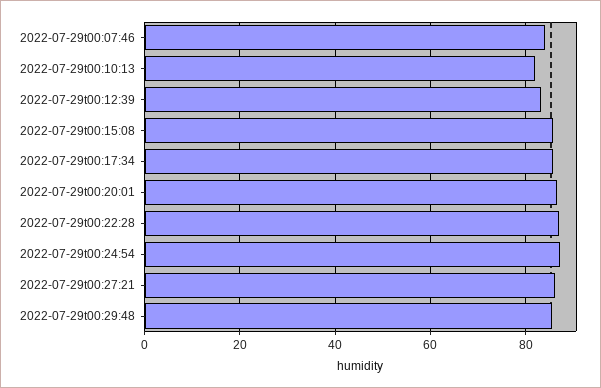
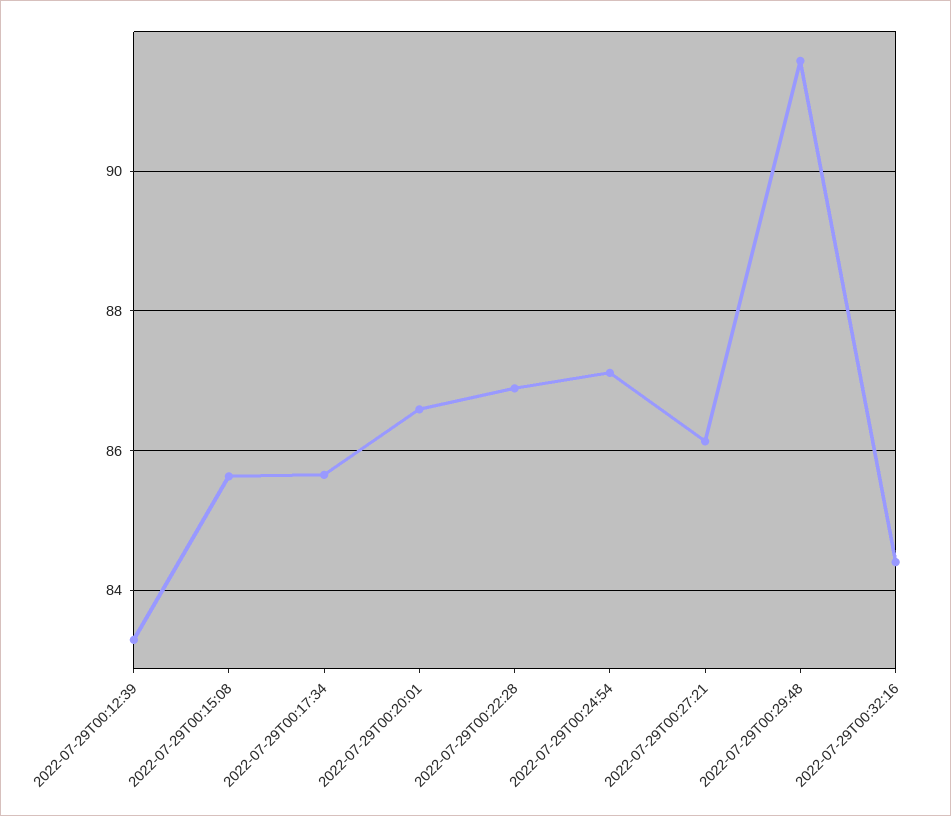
2022-07-29t00:07:46: 84 -> none
2022-07-29t00:10:13: 82 -> none
2022-07-29t00:29:48: 86 -> 91.6
2022-07-29T00:32:16: none -> 84.4

